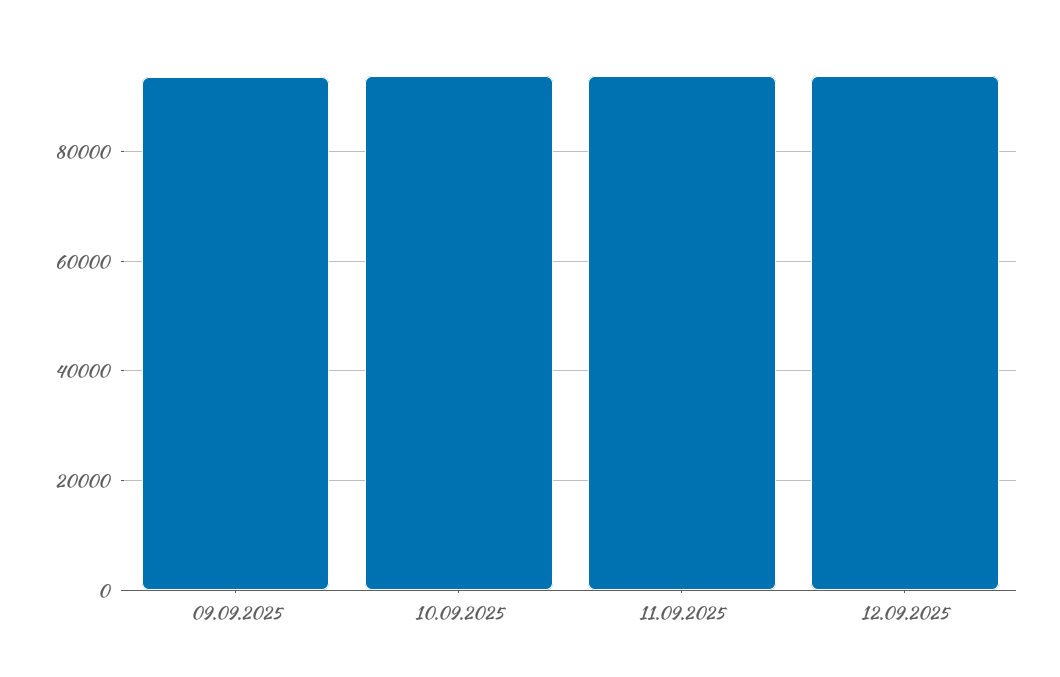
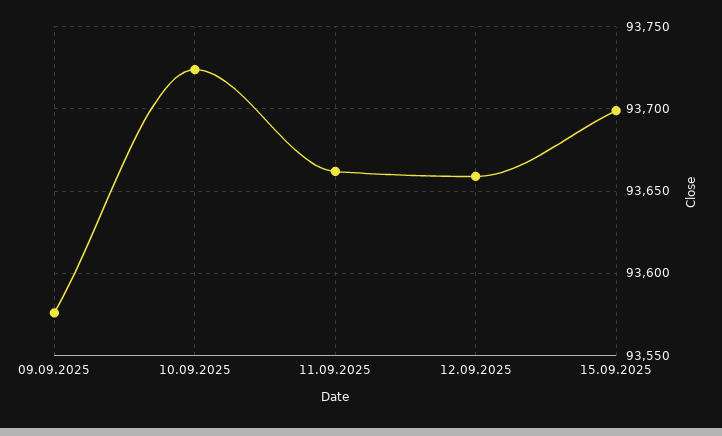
15.09.2025: none -> 93700

